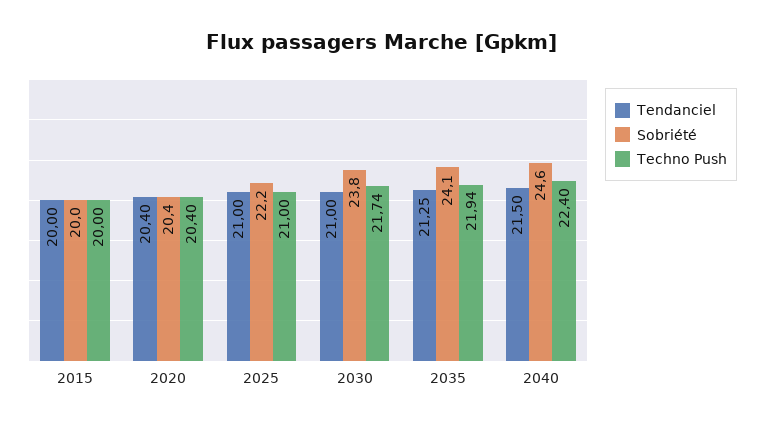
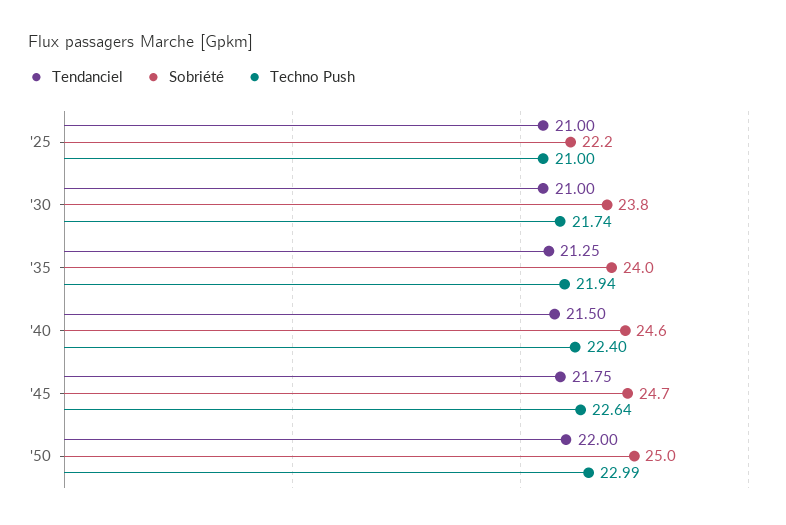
Tendanciel, 2015: 20 -> none
Sobriété, 2015: 20 -> none
Techno Push, 2015: 20 -> none
Tendanciel, 2020: 20.4 -> none
Sobriété, 2020: 20.4 -> none
Techno Push, 2020: 20.4 -> none
Sobriété, 2035: 24.1 -> 24
Tendanciel, '45: none -> 21.75
Sobriété, '45: none -> 24.7
Techno Push, '45: none -> 22.64
Tendanciel, '50: none -> 22
Sobriété, '50: none -> 25
Techno Push, '50: none -> 22.99

